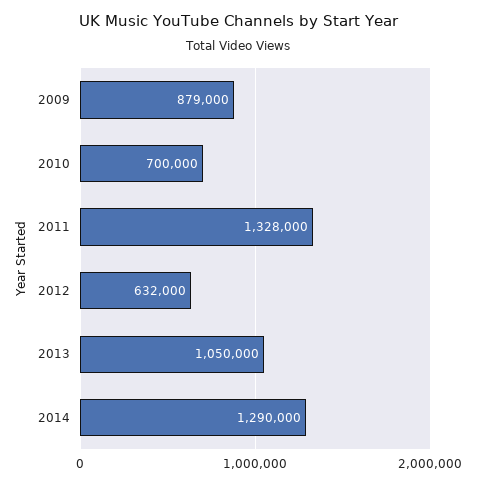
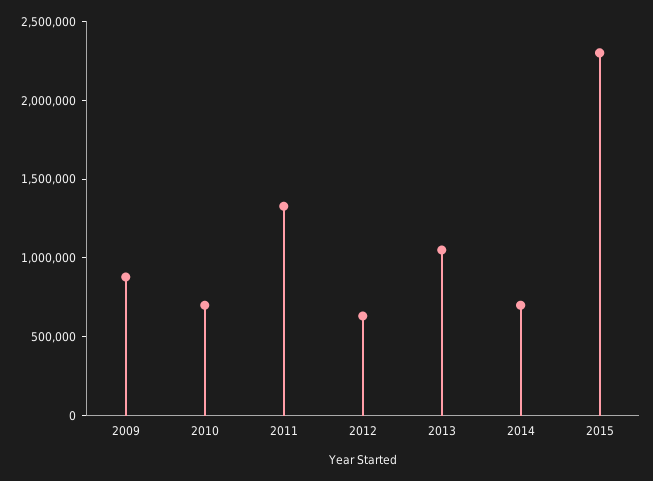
2014: 1290000 -> 700000
2015: none -> 2300000

